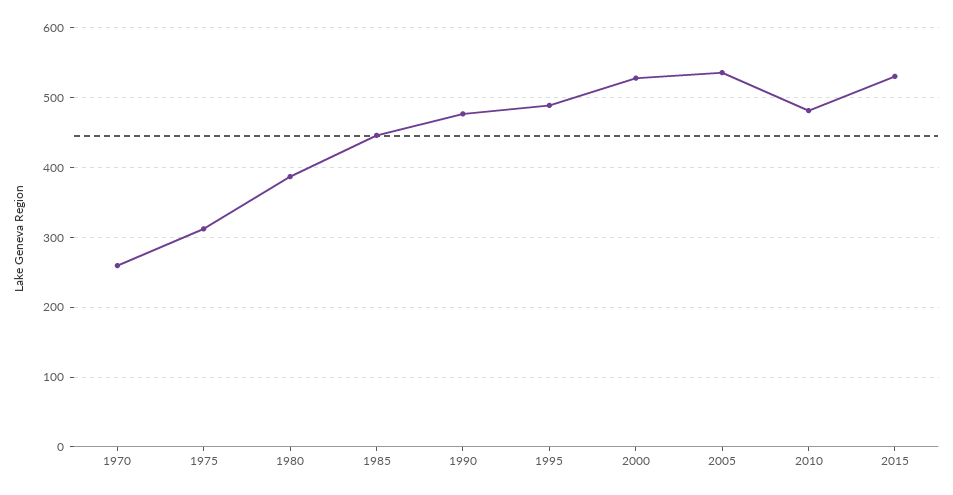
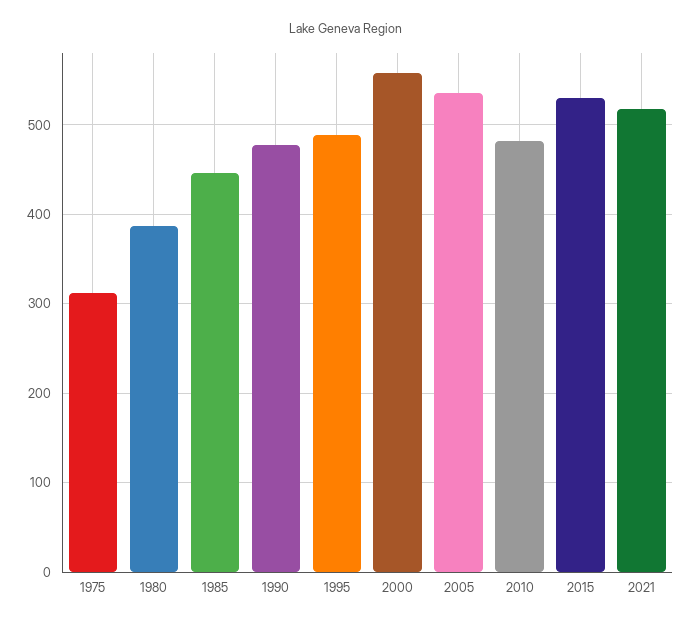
1970: 260 -> none
2000: 530 -> 560
2021: none -> 520

